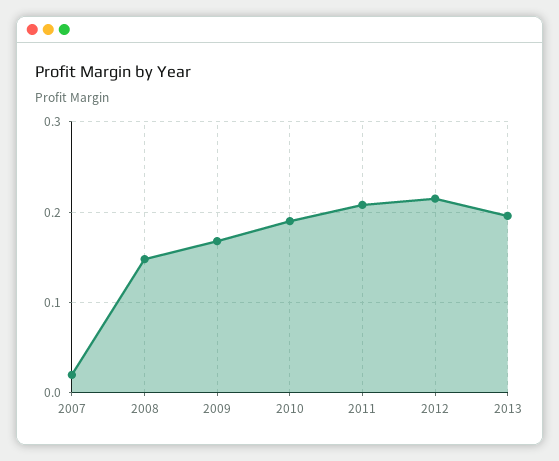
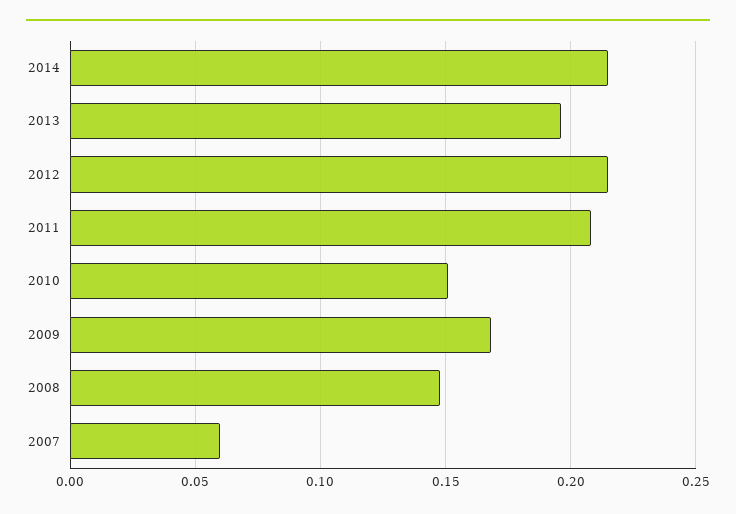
2007: 0.02 -> 0.06
2010: 0.19 -> 0.15
2014: none -> 0.215

